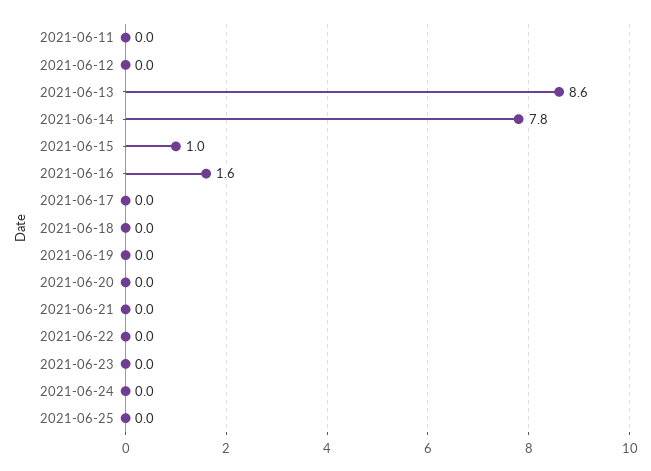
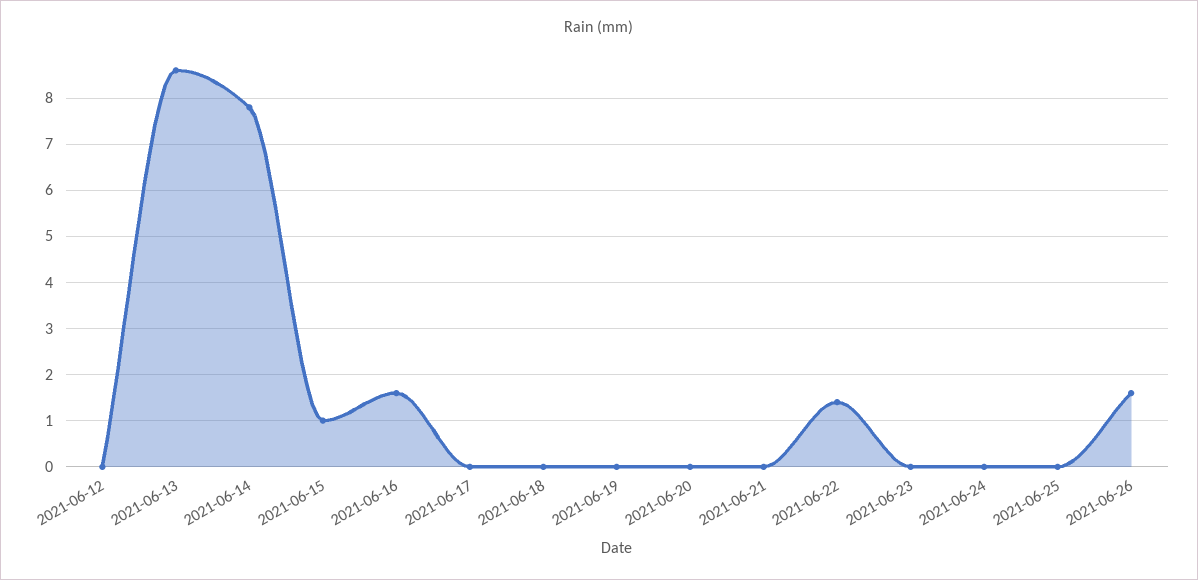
2021-06-11: 0 -> none
2021-06-22: 0 -> 1.5
2021-06-26: none -> 1.5

